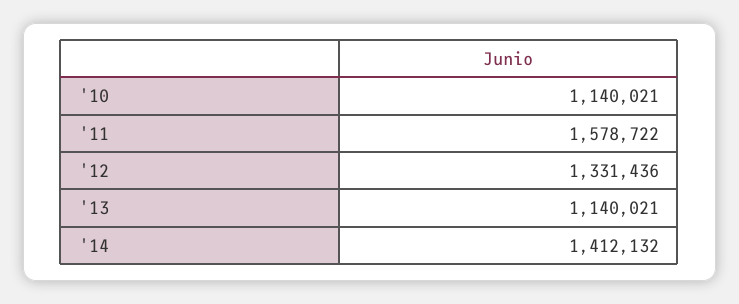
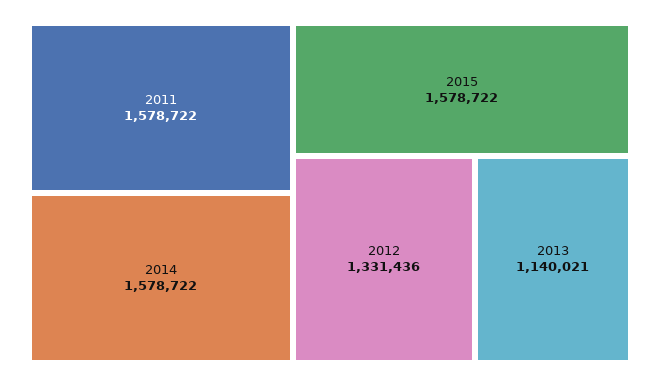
'10: 1140021 -> none
'14: 1412132 -> 1578722
2015: none -> 1578722

